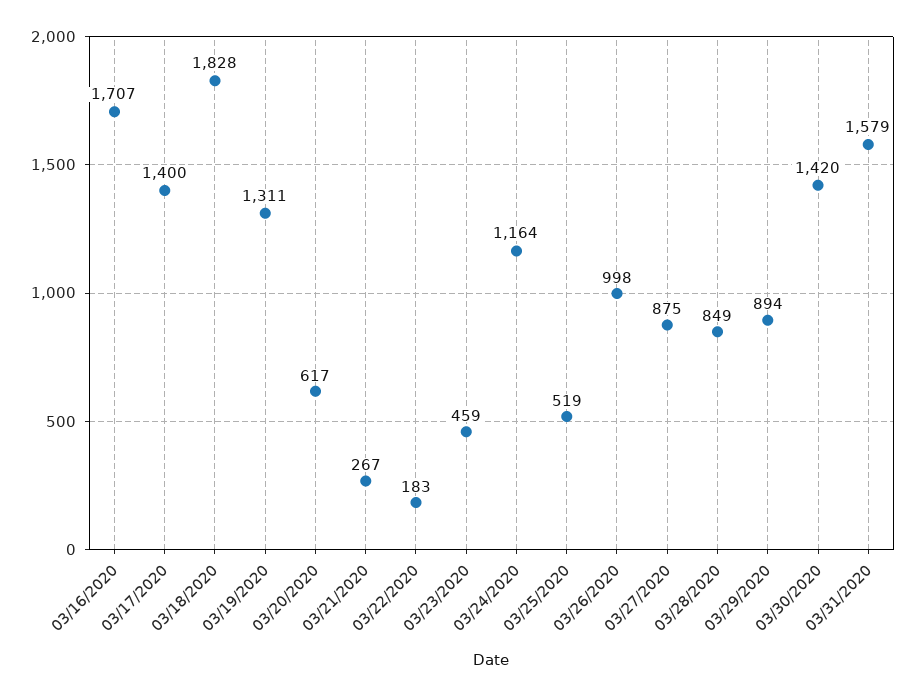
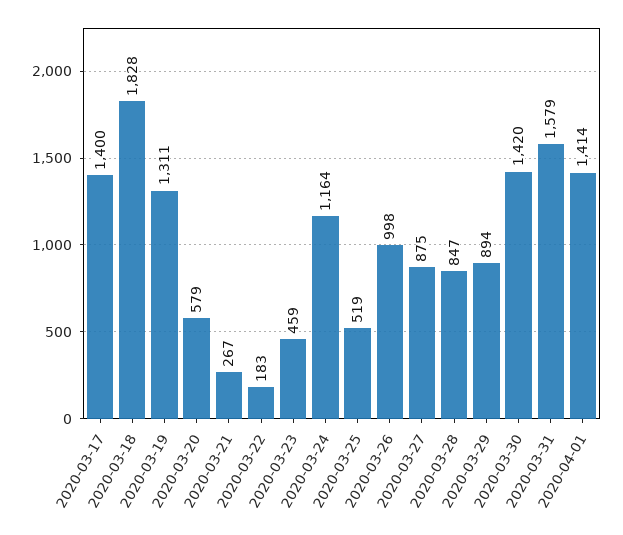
03/16/2020: 1707 -> none
03/20/2020: 617 -> 579
03/28/2020: 849 -> 847
2020-04-01: none -> 1414

